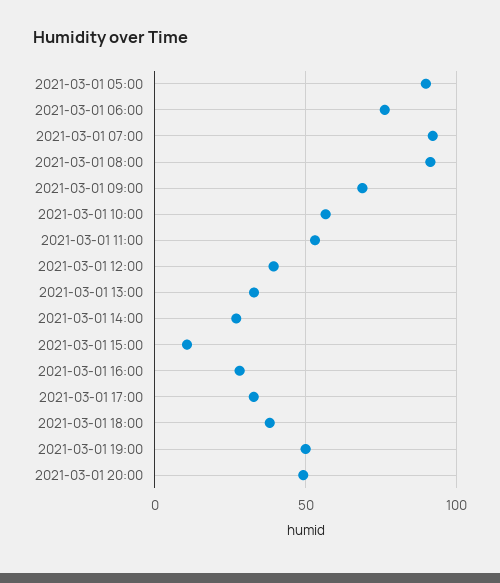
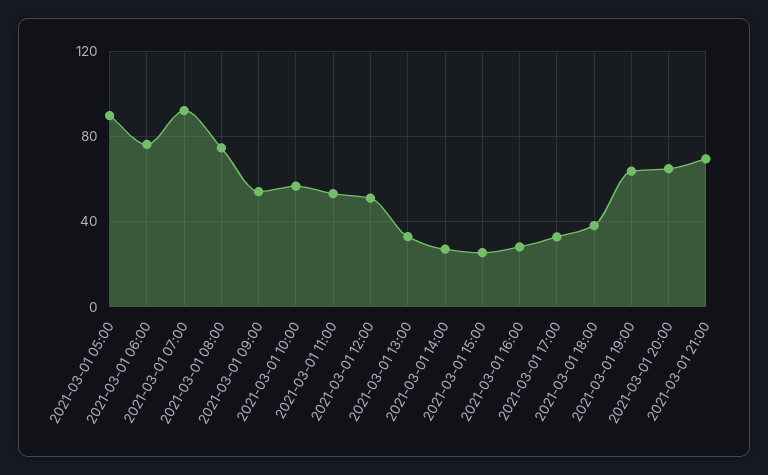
2021-03-01 08:00: 90 -> 75
2021-03-01 09:00: 70 -> 55
2021-03-01 12:00: 40 -> 50
2021-03-01 15:00: 10 -> 25
2021-03-01 19:00: 50 -> 65
2021-03-01 20:00: 50 -> 65
2021-03-01 21:00: none -> 70

